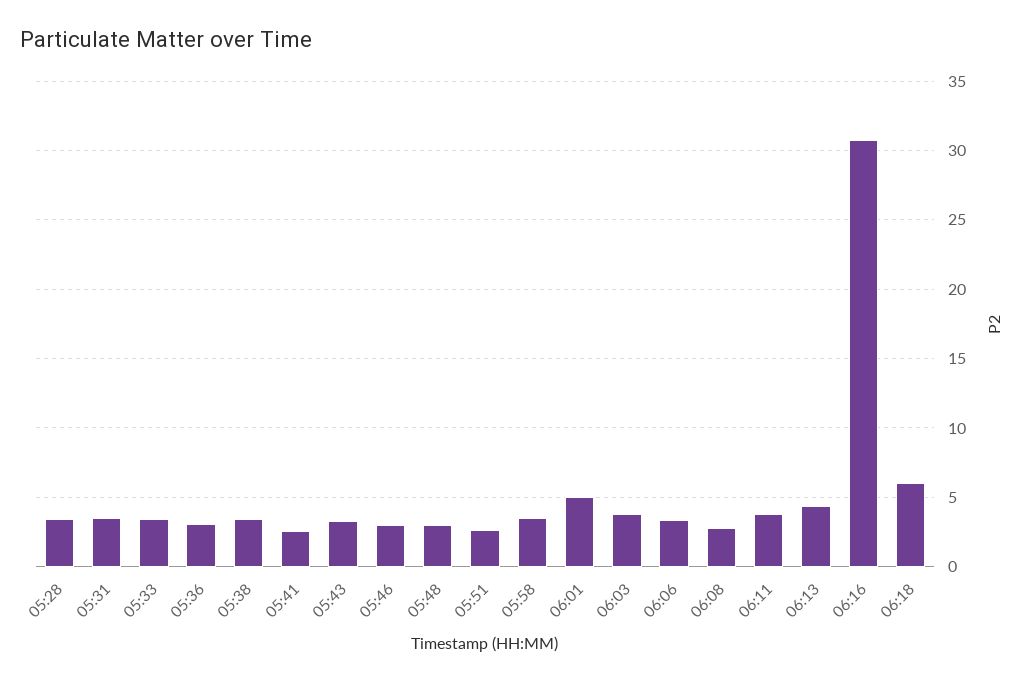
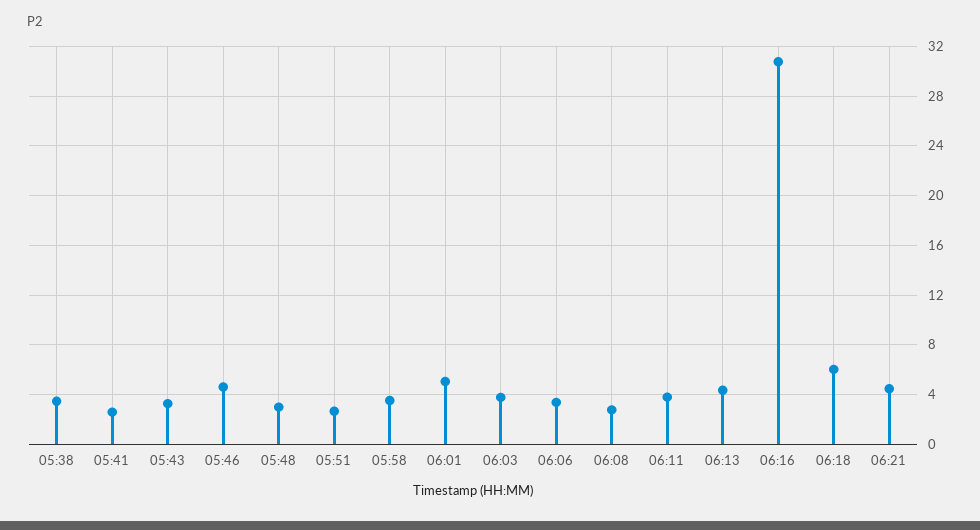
05:28: 3.5 -> none
05:31: 3.5 -> none
05:33: 3.5 -> none
05:36: 3 -> none
05:46: 3 -> 4.5
06:21: none -> 4.5

